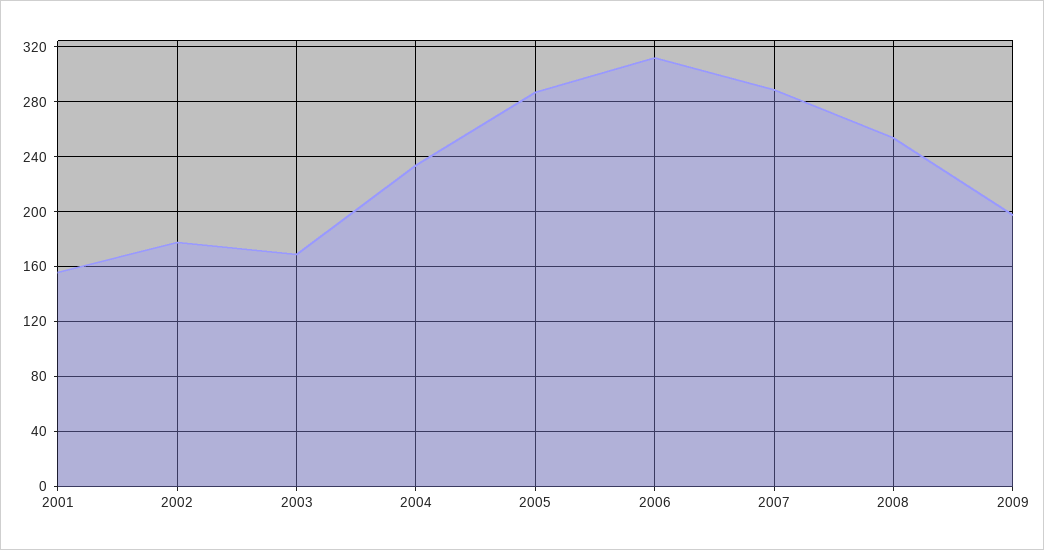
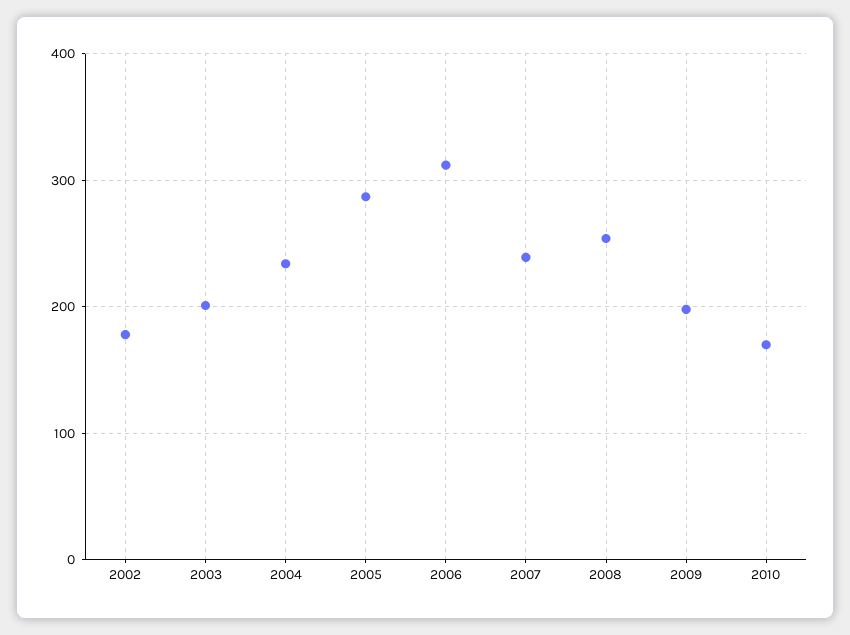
2001: 155 -> none
2003: 170 -> 200
2007: 290 -> 240
2010: none -> 170

